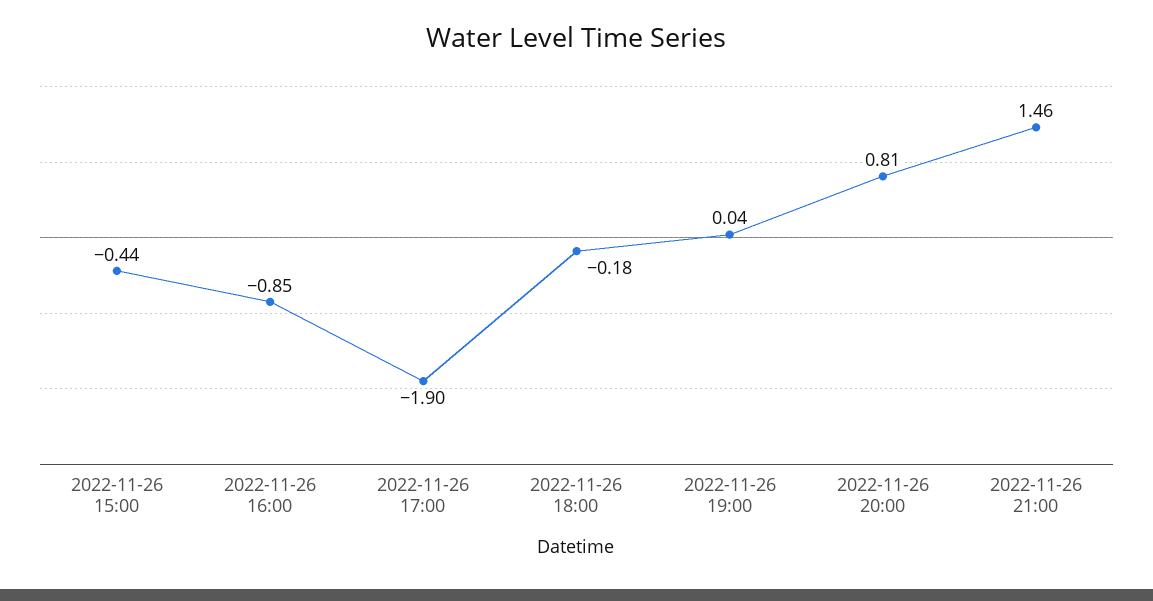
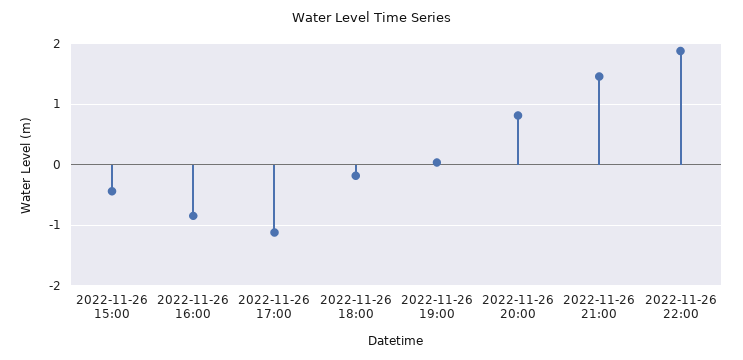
2022-11-26 17:00: -1.9 -> -1.1
2022-11-26 22:00: none -> 1.9

